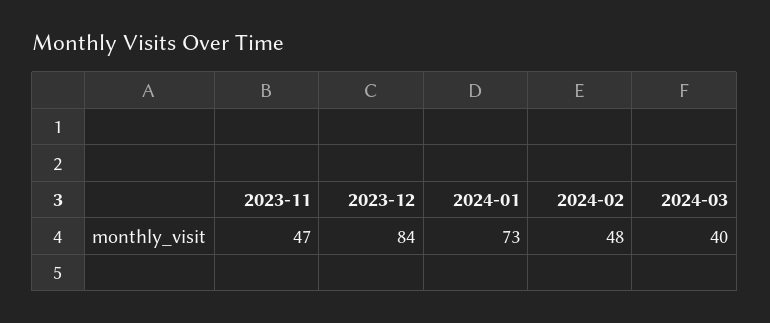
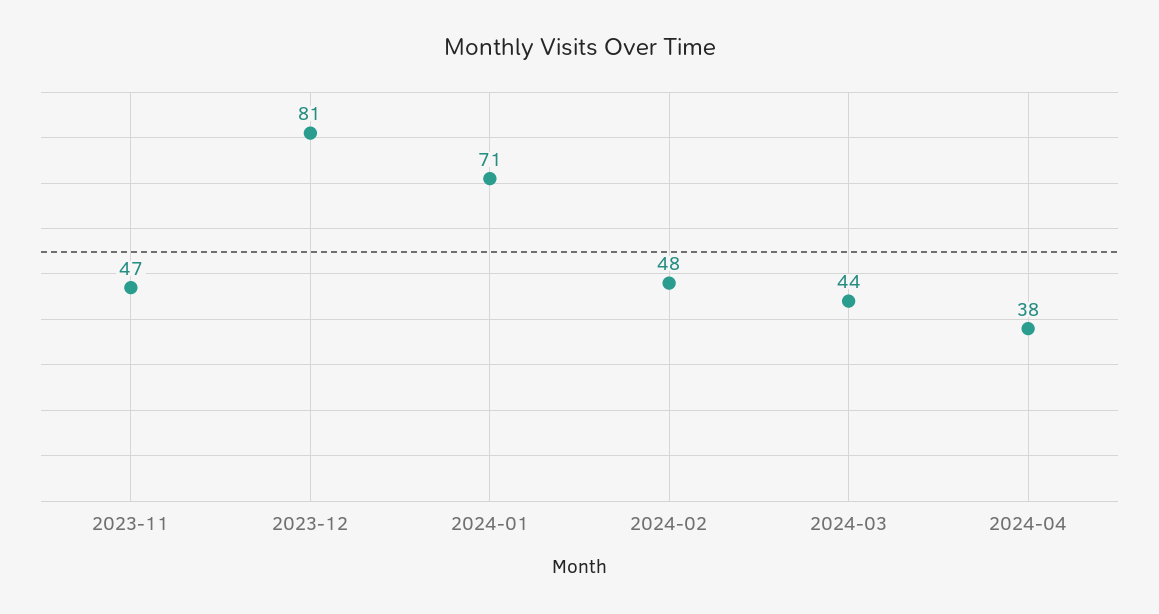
2023-12: 84 -> 81
2024-01: 73 -> 71
2024-03: 40 -> 44
2024-04: none -> 38

